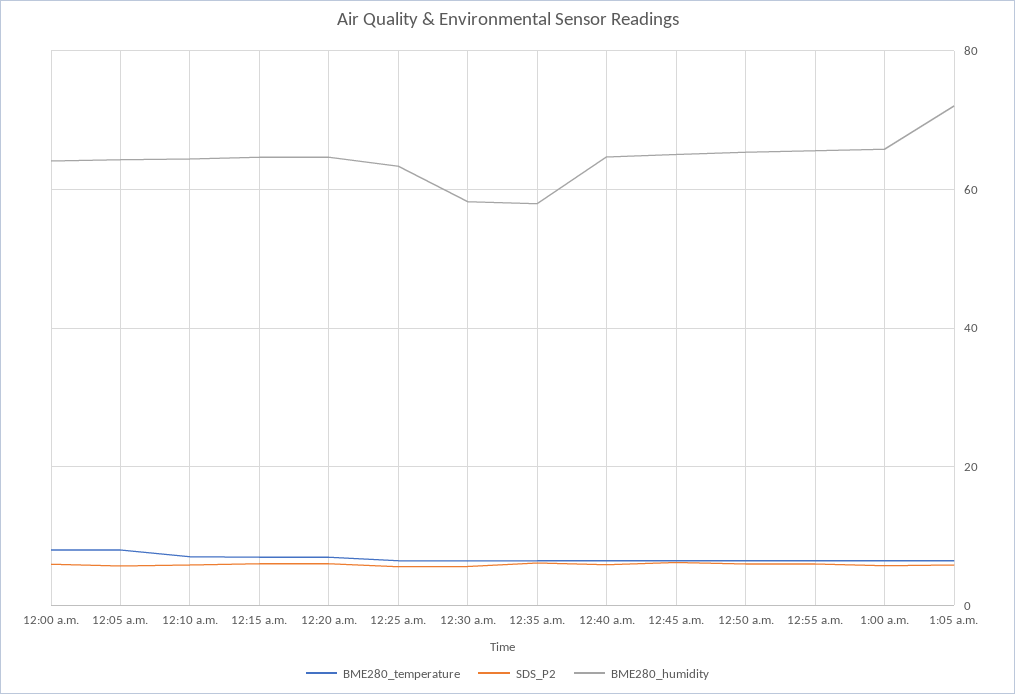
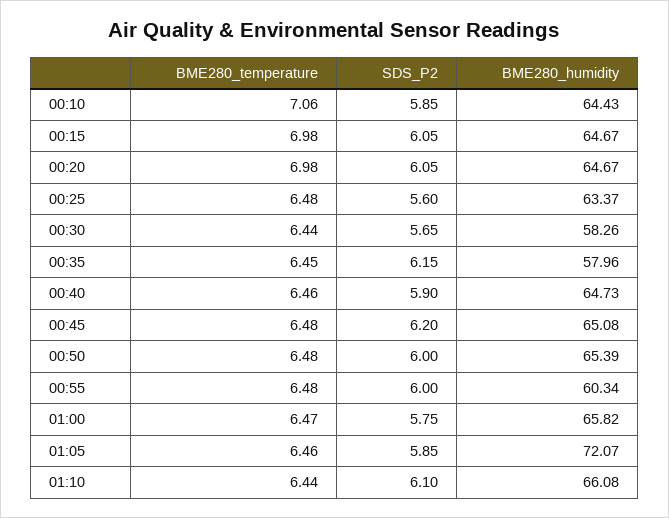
BME280_temperature, 12:00 a.m.: 8 -> none
SDS_P2, 12:00 a.m.: 6 -> none
BME280_humidity, 12:00 a.m.: 64 -> none
BME280_temperature, 12:05 a.m.: 8 -> none
SDS_P2, 12:05 a.m.: 6 -> none
BME280_humidity, 12:05 a.m.: 64 -> none
BME280_humidity, 12:55 a.m.: 66 -> 60.34
BME280_temperature, 01:10: none -> 6.44
SDS_P2, 01:10: none -> 6.1
BME280_humidity, 01:10: none -> 66.08

